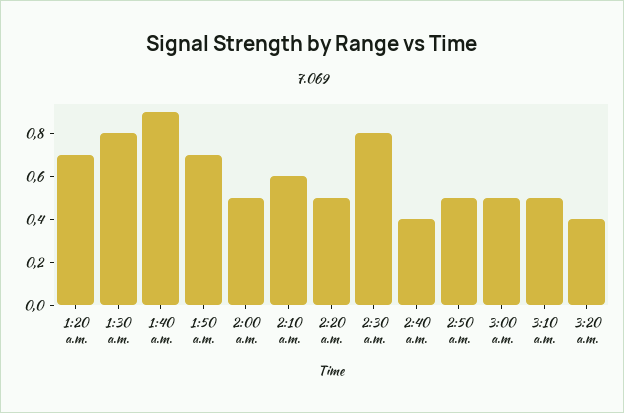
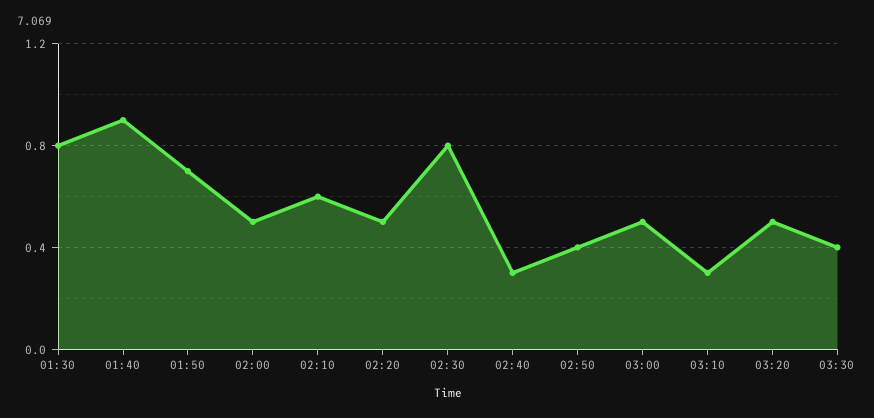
1:20 a.m.: 0.7 -> none
2:40 a.m.: 0.4 -> 0.3
2:50 a.m.: 0.5 -> 0.4
3:10 a.m.: 0.5 -> 0.3
3:20 a.m.: 0.4 -> 0.5
03:30: none -> 0.4

